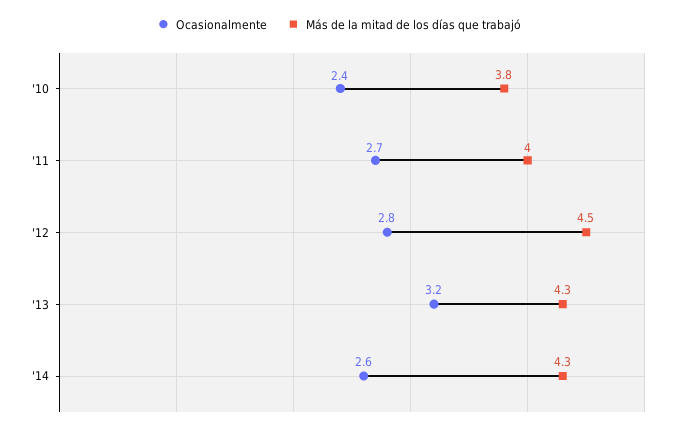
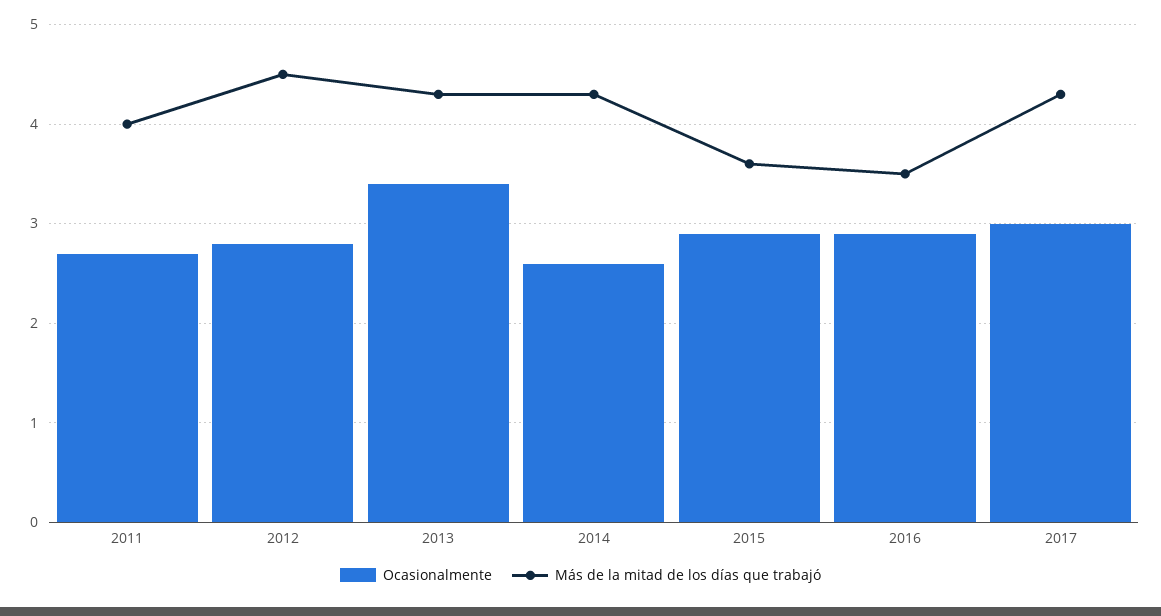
Ocasionalmente, '10: 2.4 -> none
Más de la mitad de los días que trabajó, '10: 3.8 -> none
Ocasionalmente, '13: 3.2 -> 3.4
Ocasionalmente, 2015: none -> 2.9
Más de la mitad de los días que trabajó, 2015: none -> 3.6
Ocasionalmente, 2016: none -> 2.9
Más de la mitad de los días que trabajó, 2016: none -> 3.5
Ocasionalmente, 2017: none -> 3
Más de la mitad de los días que trabajó, 2017: none -> 4.3

